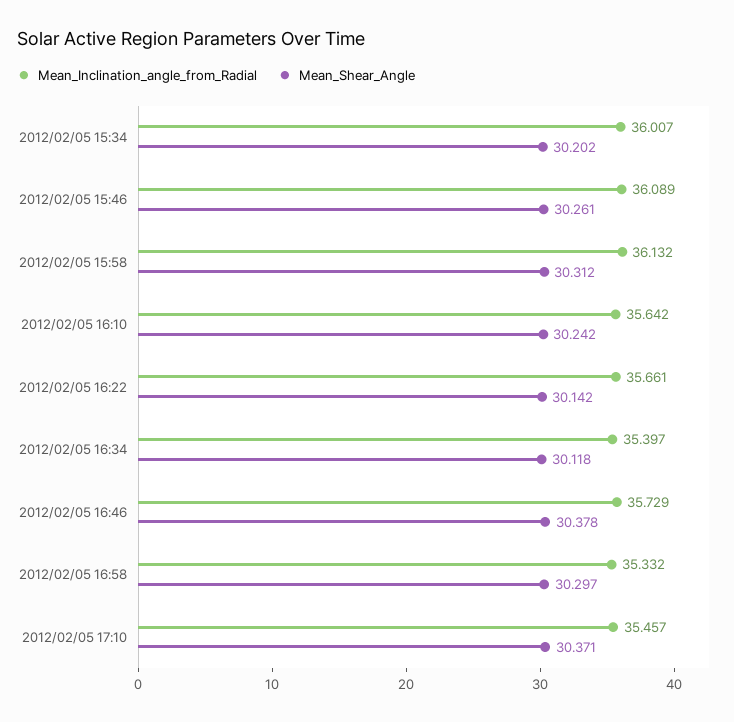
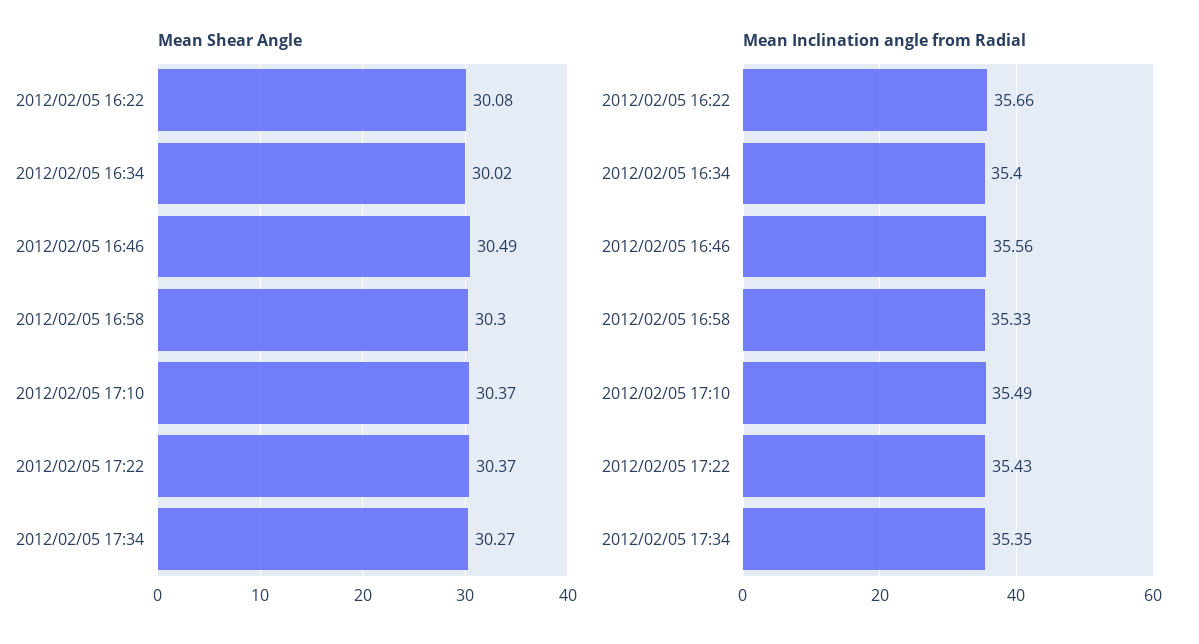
Mean_Inclination_angle_from_Radial, 2012/02/05 15:34: 36.007 -> none
Mean_Shear_Angle, 2012/02/05 15:34: 30.202 -> none
Mean_Inclination_angle_from_Radial, 2012/02/05 15:46: 36.089 -> none
Mean_Shear_Angle, 2012/02/05 15:46: 30.261 -> none
Mean_Inclination_angle_from_Radial, 2012/02/05 15:58: 36.132 -> none
Mean_Shear_Angle, 2012/02/05 15:58: 30.312 -> none
Mean_Inclination_angle_from_Radial, 2012/02/05 16:10: 35.642 -> none
Mean_Shear_Angle, 2012/02/05 16:10: 30.242 -> none
Mean_Shear_Angle, 2012/02/05 16:22: 30.142 -> 30.08
Mean_Shear_Angle, 2012/02/05 16:34: 30.118 -> 30.02
Mean_Inclination_angle_from_Radial, 2012/02/05 16:46: 35.729 -> 35.56
Mean_Shear_Angle, 2012/02/05 16:46: 30.378 -> 30.49
Mean_Inclination_angle_from_Radial, 2012/02/05 17:10: 35.457 -> 35.49
Mean_Shear_Angle, 2012/02/05 17:22: none -> 30.37
Mean_Shear_Angle, 2012/02/05 17:34: none -> 30.27
Mean_Inclination_angle_from_Radial, 2012/02/05 17:22: none -> 35.43
Mean_Inclination_angle_from_Radial, 2012/02/05 17:34: none -> 35.35

